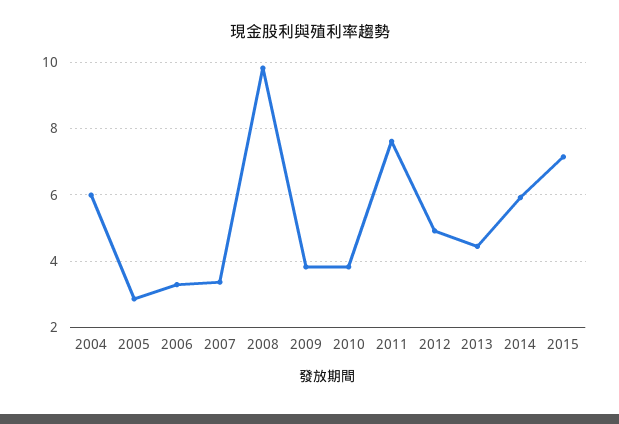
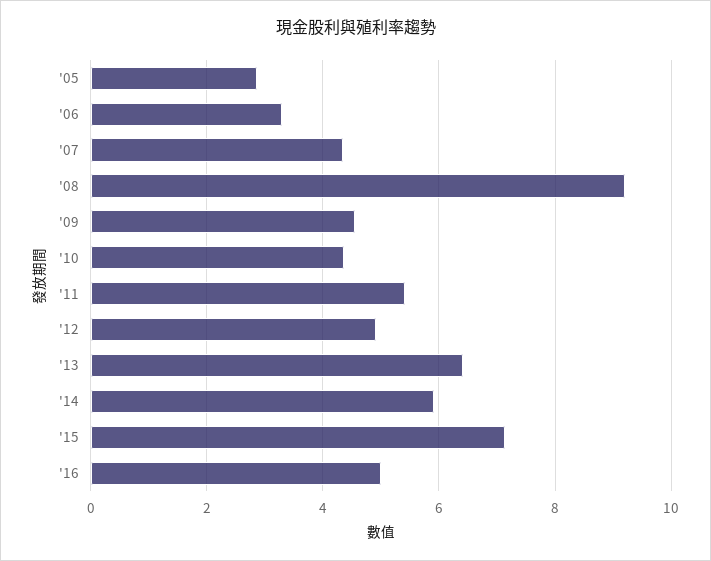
2004: 6 -> none
2007: 3.4 -> 4.4
2008: 9.8 -> 9.2
2009: 3.8 -> 4.6
2010: 3.8 -> 4.4
2011: 7.6 -> 5.4
2013: 4.4 -> 6.4
'16: none -> 5

